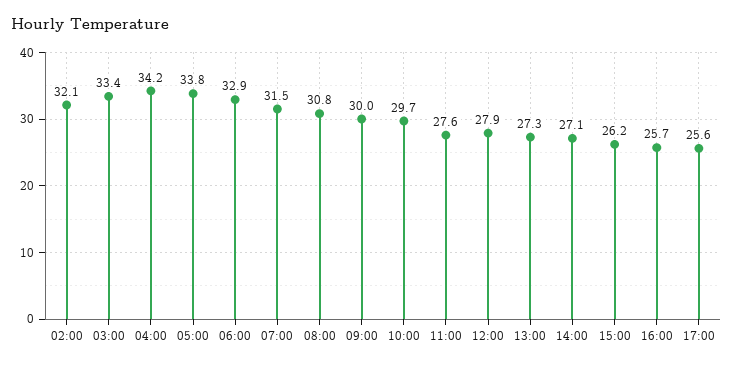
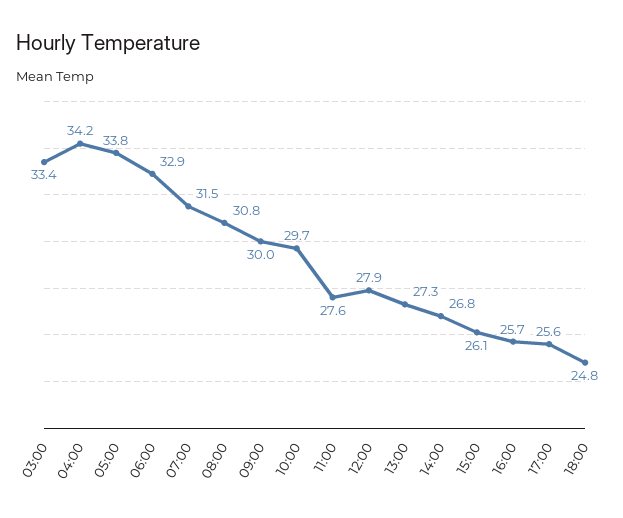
02:00: 32.1 -> none
14:00: 27.1 -> 26.8
15:00: 26.2 -> 26.1
18:00: none -> 24.8

